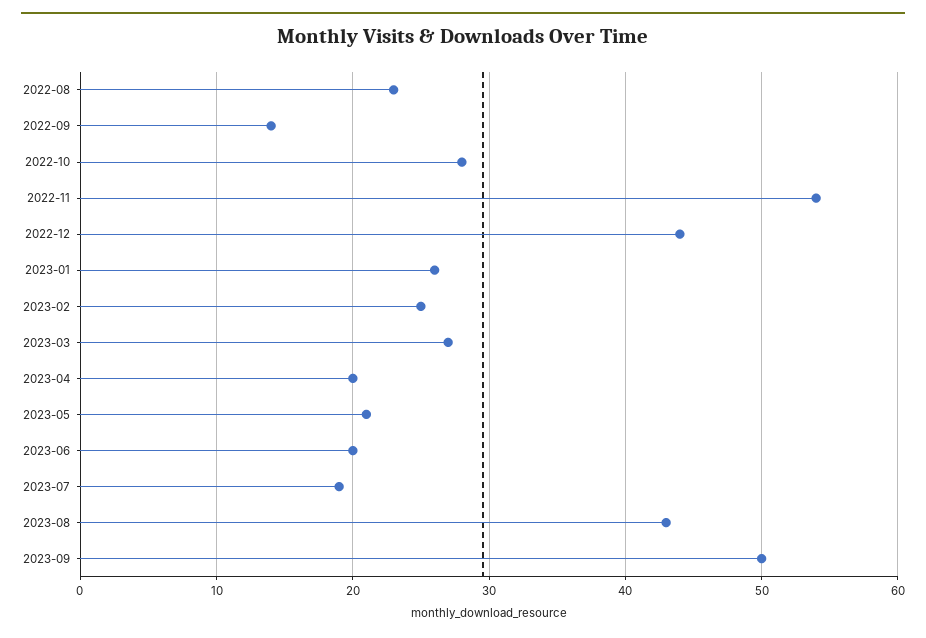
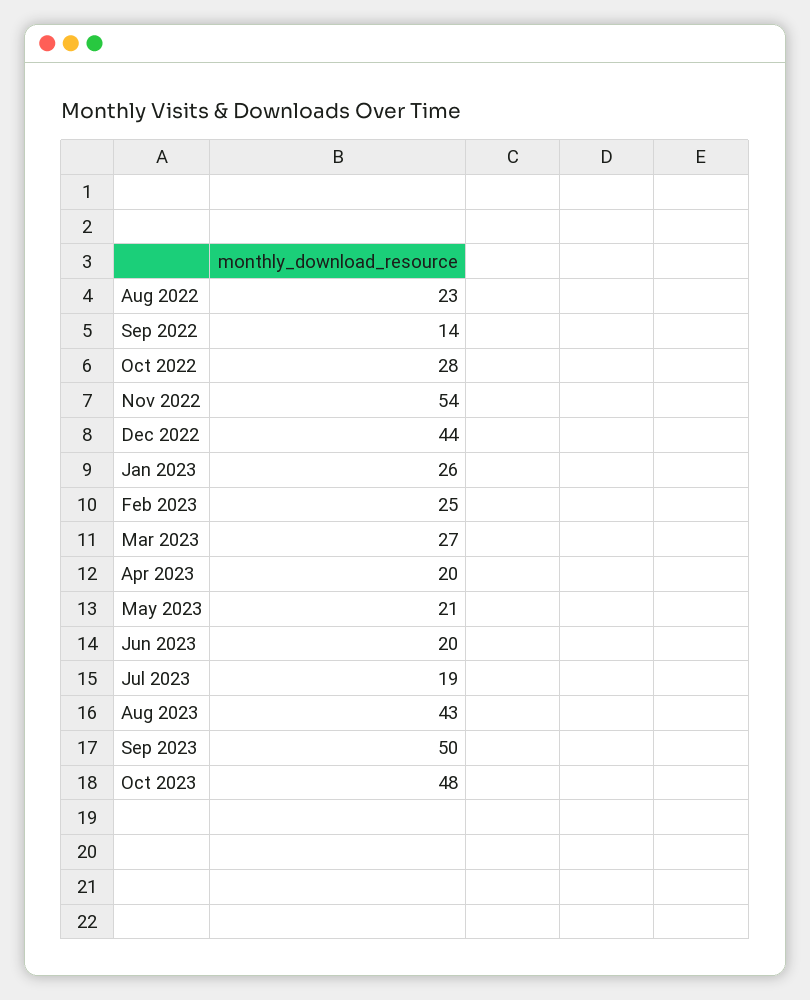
Oct 2023: none -> 48

